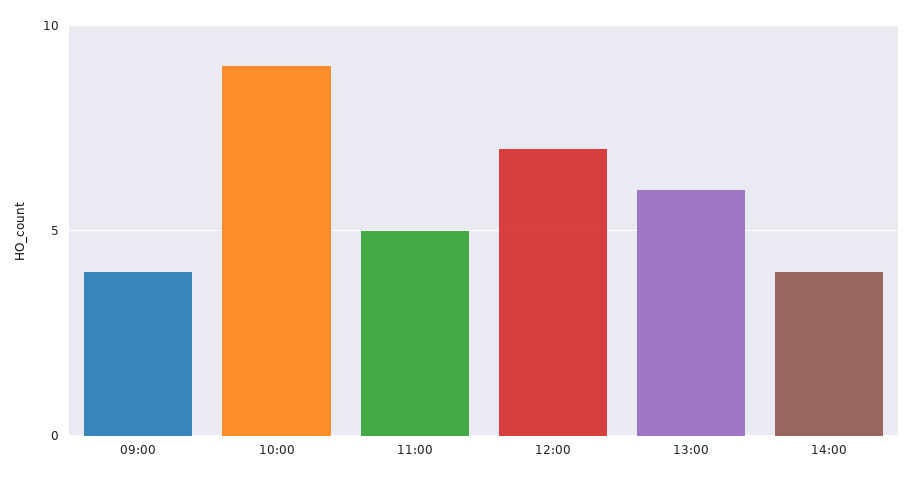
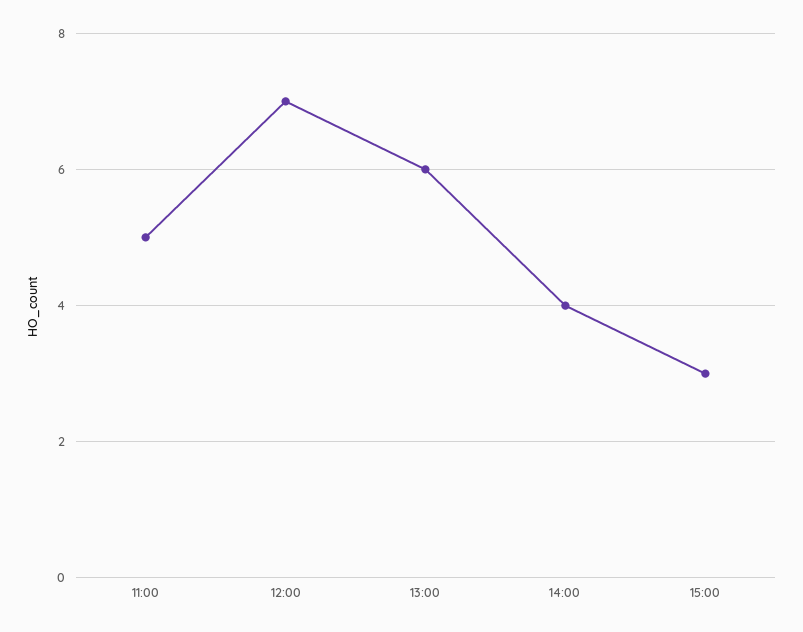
09:00: 4 -> none
10:00: 9 -> none
15:00: none -> 3

